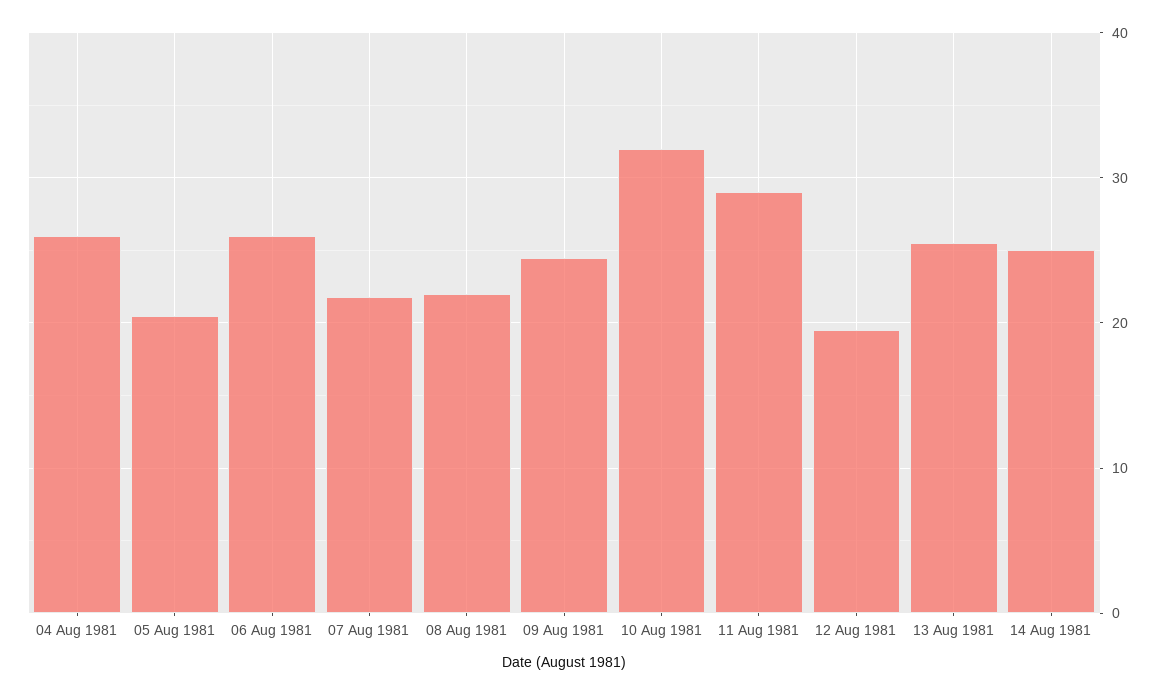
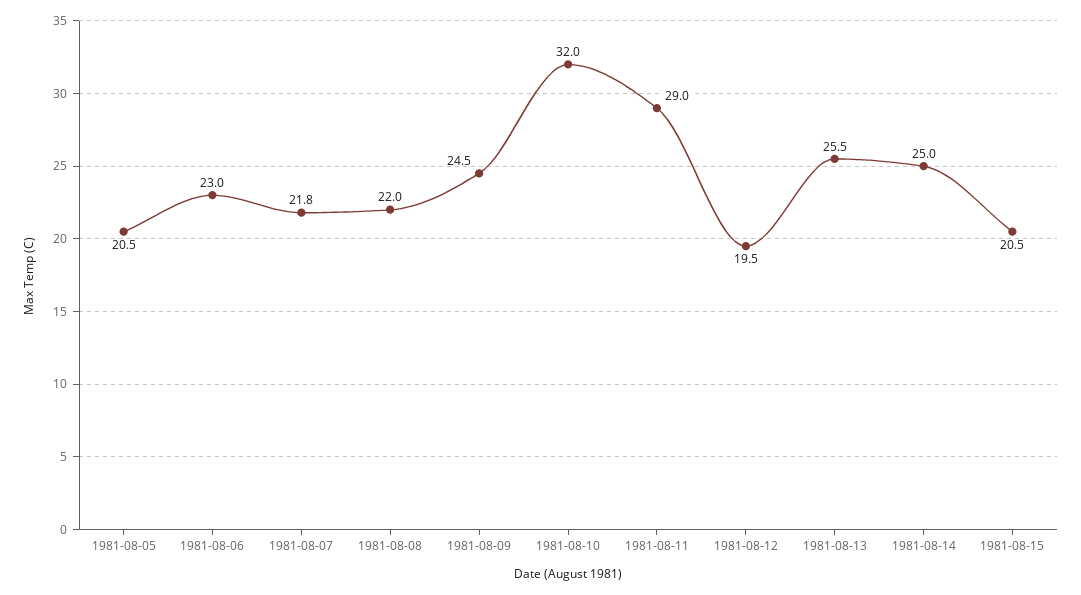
04 Aug 1981: 26 -> none
06 Aug 1981: 26 -> 23
1981-08-15: none -> 20.5

